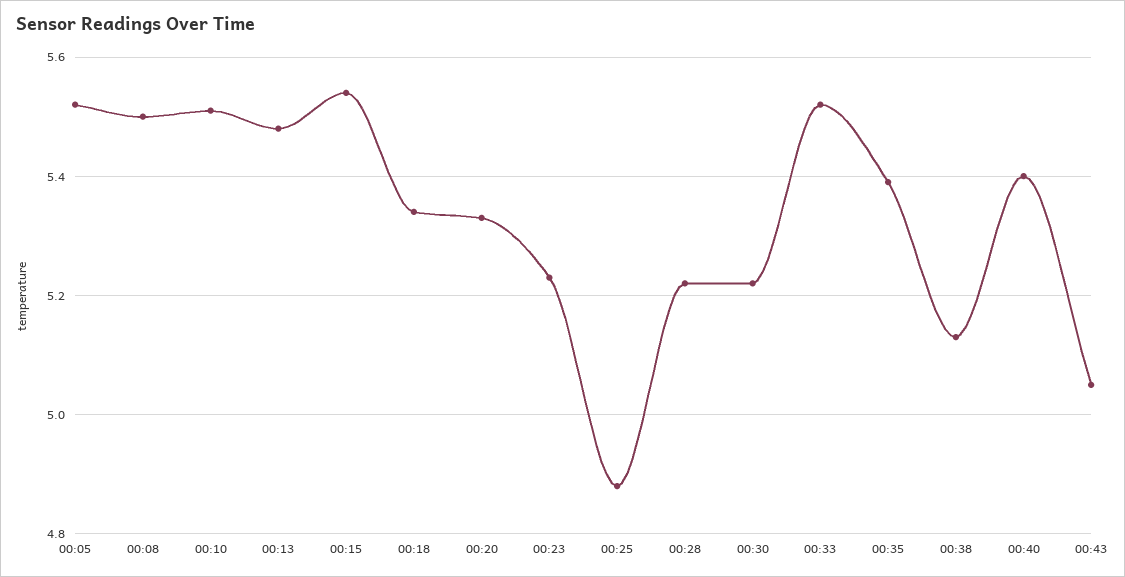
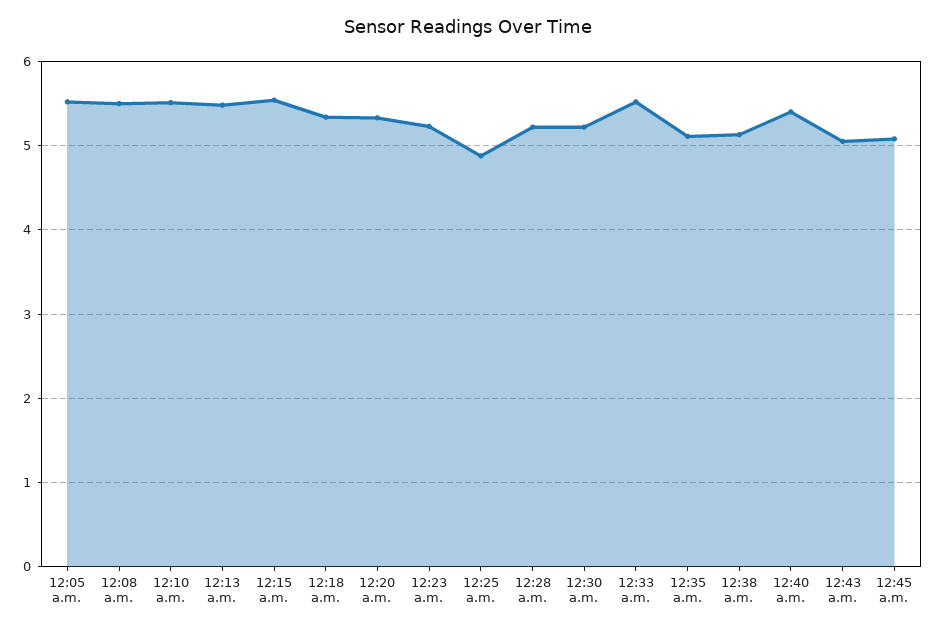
00:35: 5.4 -> 5.1
12:45 a.m.: none -> 5.1

